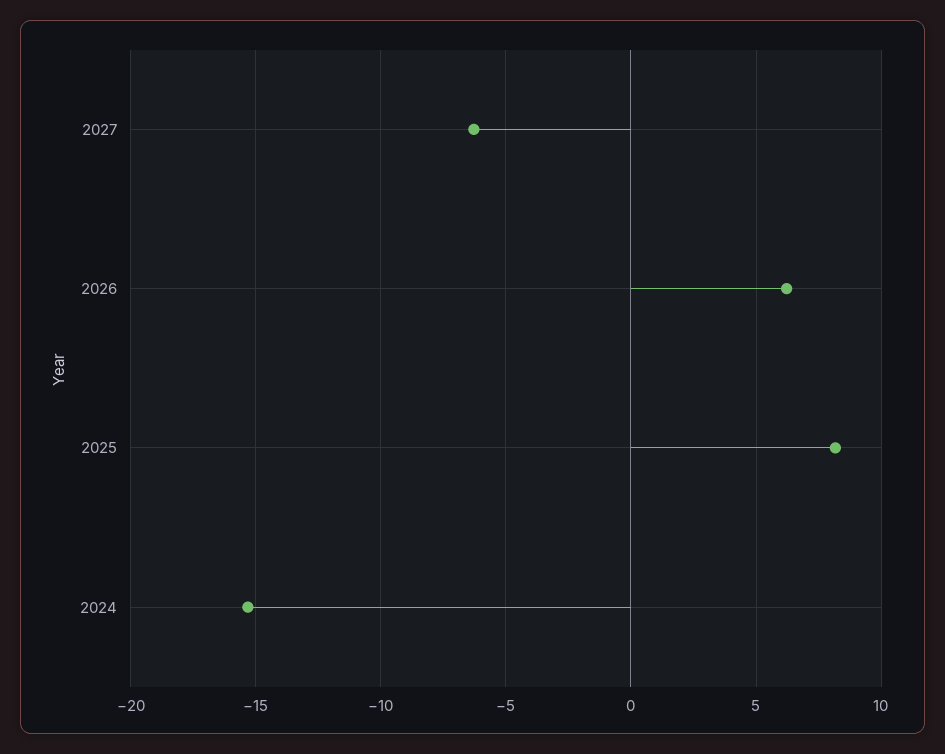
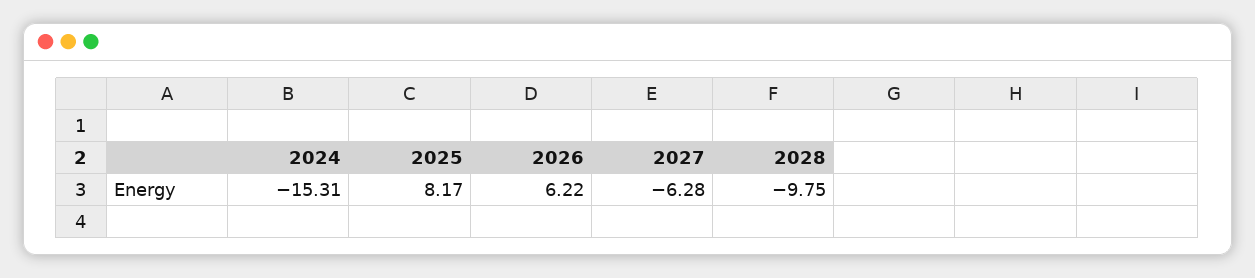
2028: none -> -9.75

